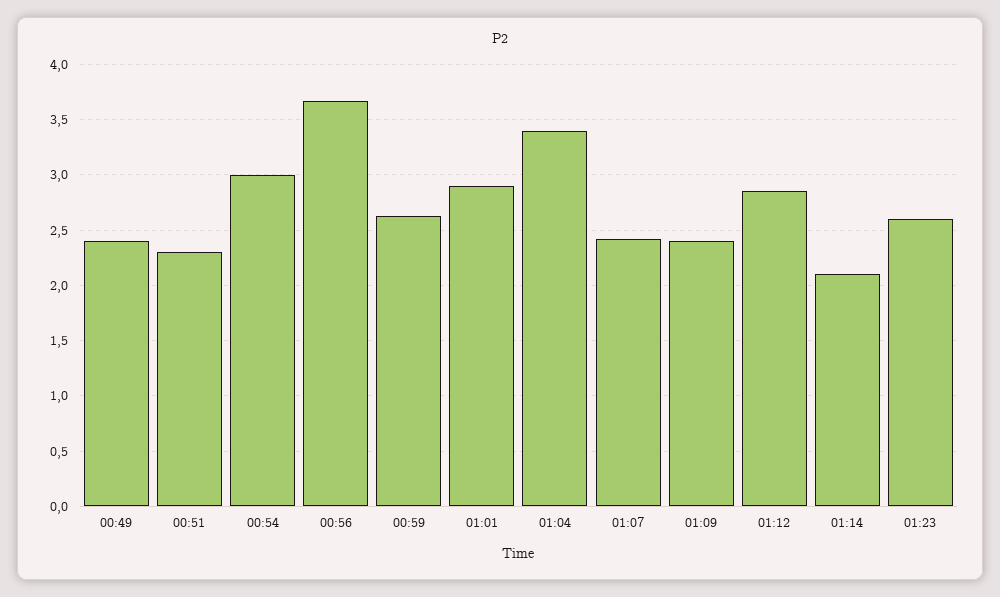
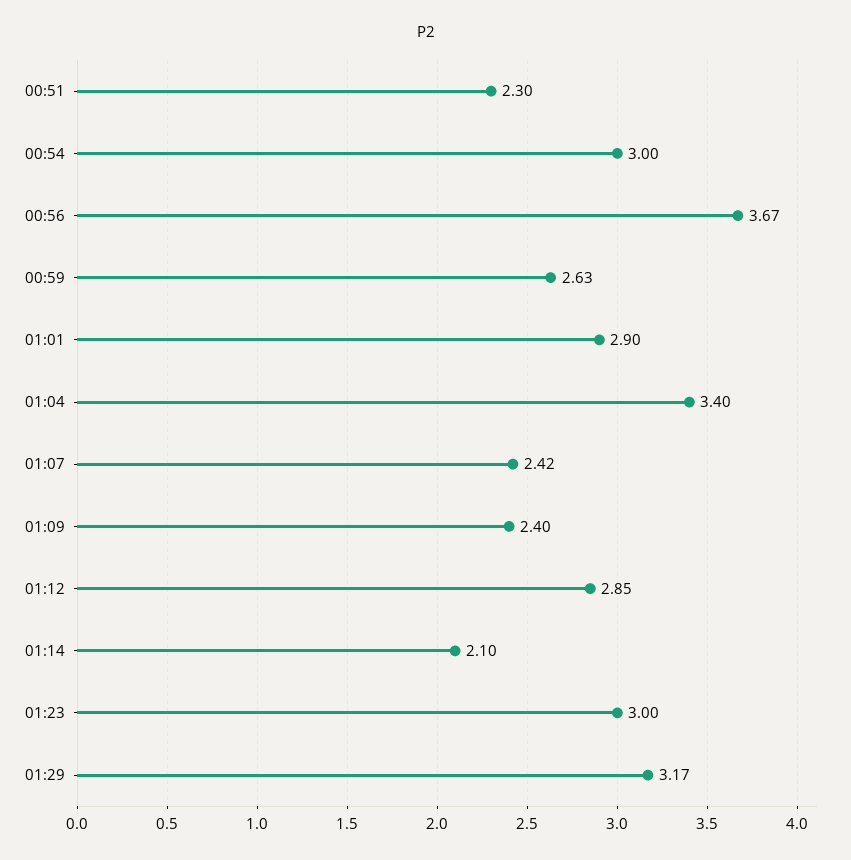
00:49: 2.4 -> none
01:23: 2.6 -> 3
01:29: none -> 3.17

